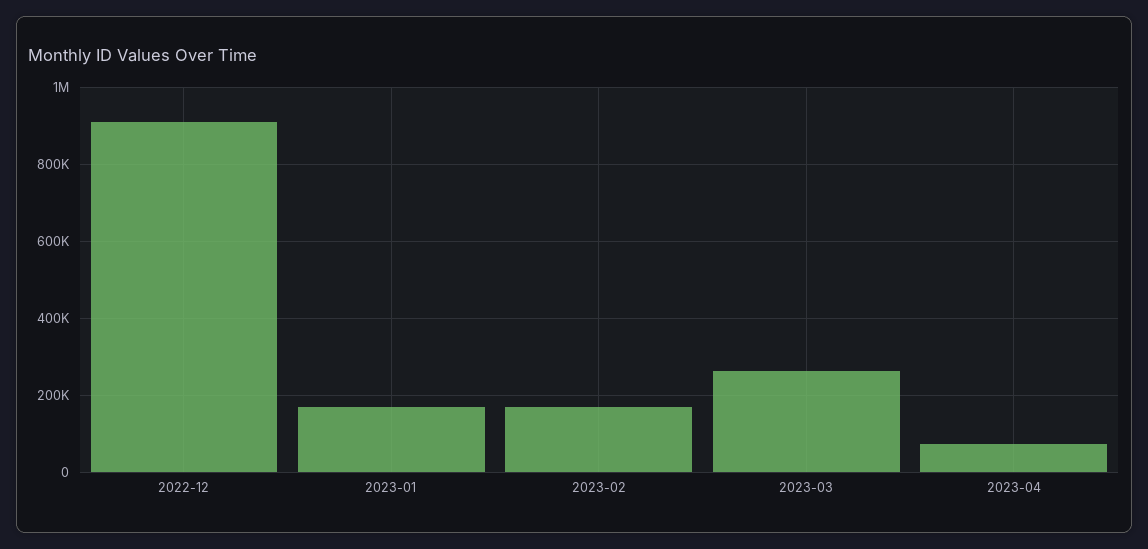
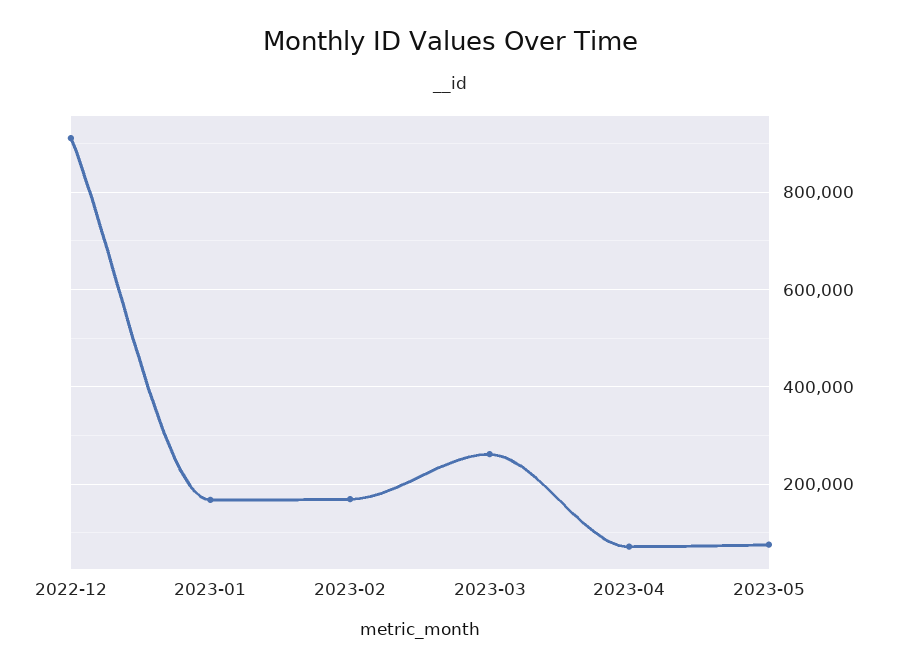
2023-05: none -> 80000

